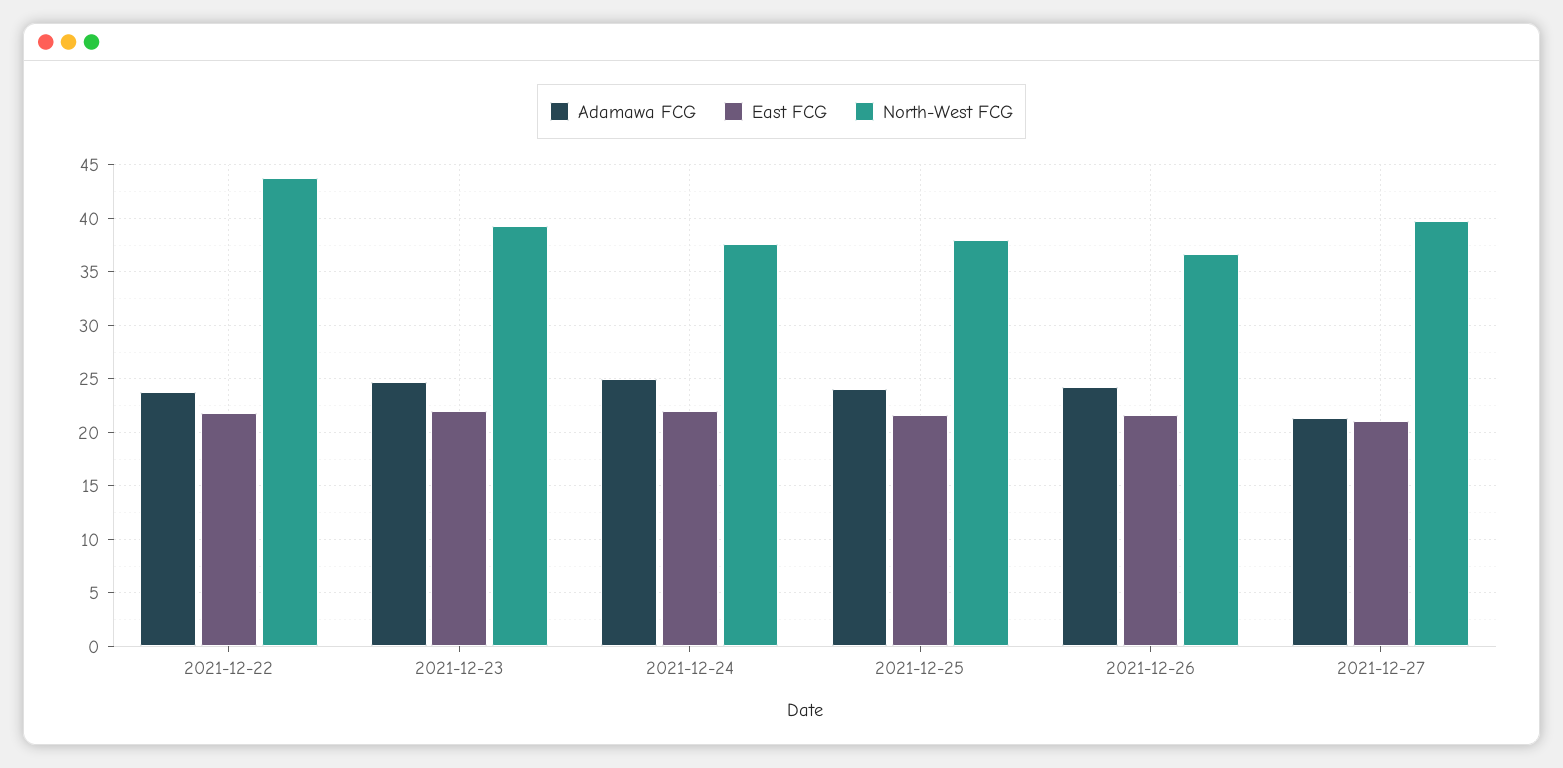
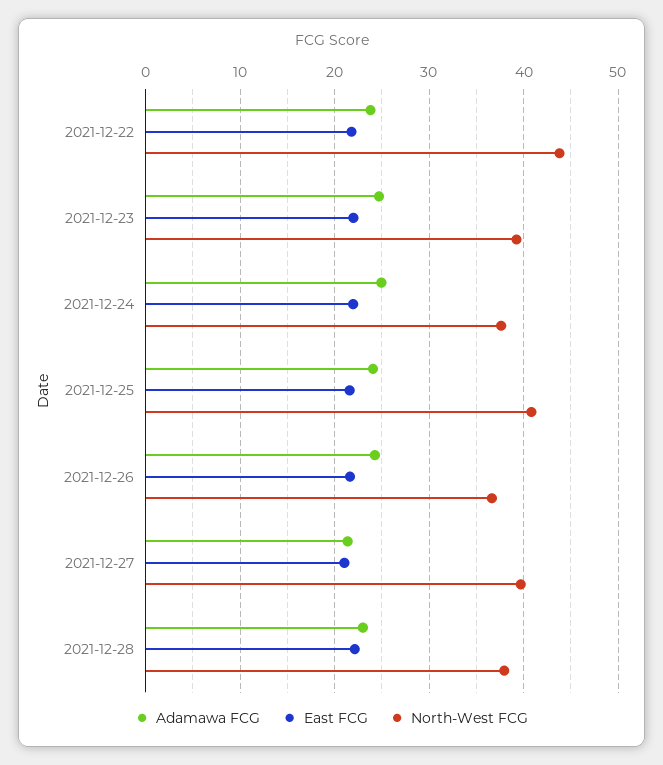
North-West FCG, 2021-12-25: 38 -> 41
Adamawa FCG, 2021-12-28: none -> 23
East FCG, 2021-12-28: none -> 22
North-West FCG, 2021-12-28: none -> 38

